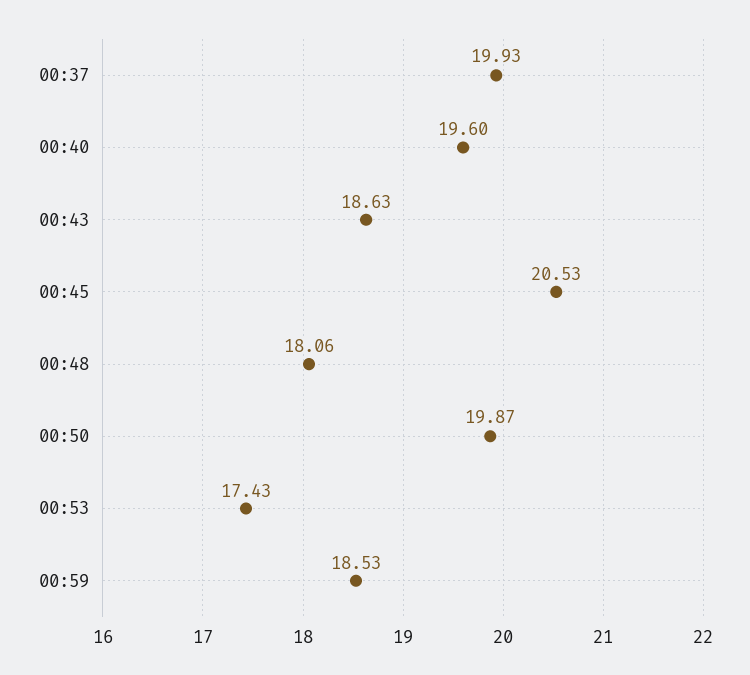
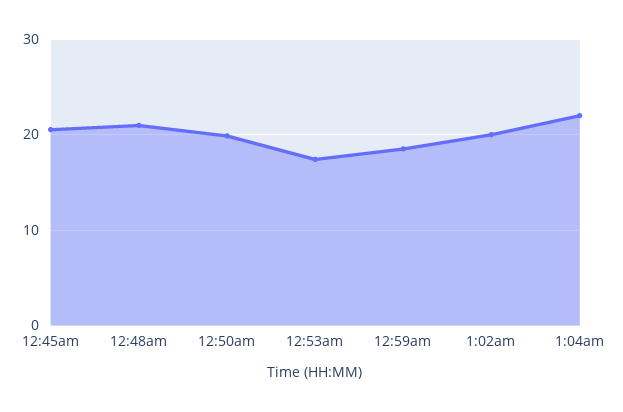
00:37: 19.93 -> none
00:40: 19.6 -> none
00:43: 18.63 -> none
00:48: 18.06 -> 21
1:02am: none -> 20
1:04am: none -> 22

